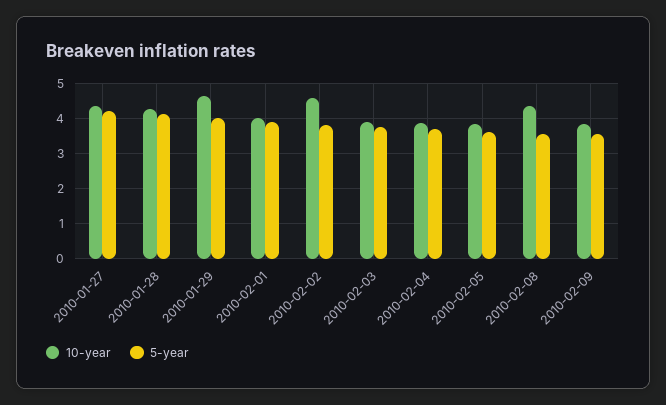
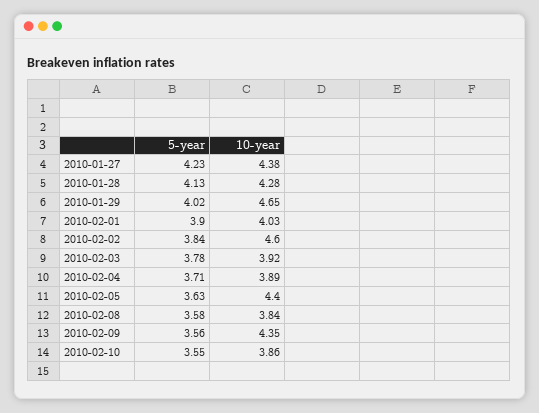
10-year, 2010-02-05: 3.8 -> 4.4
10-year, 2010-02-08: 4.4 -> 3.84
10-year, 2010-02-09: 3.8 -> 4.35
5-year, 2010-02-10: none -> 3.55
10-year, 2010-02-10: none -> 3.86

